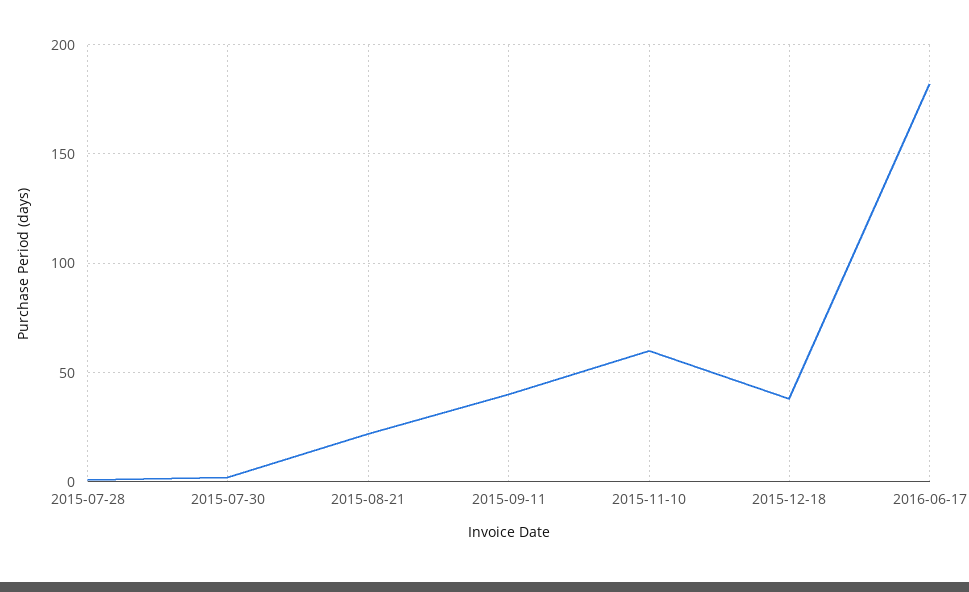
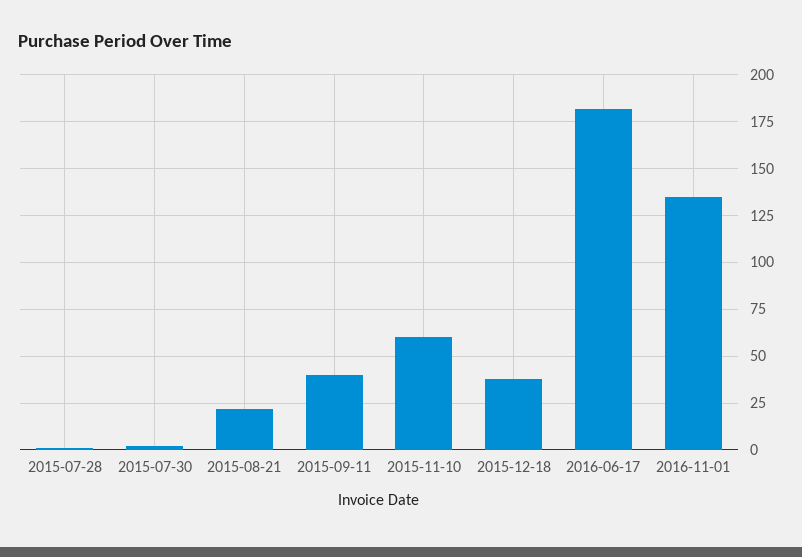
2016-11-01: none -> 135

